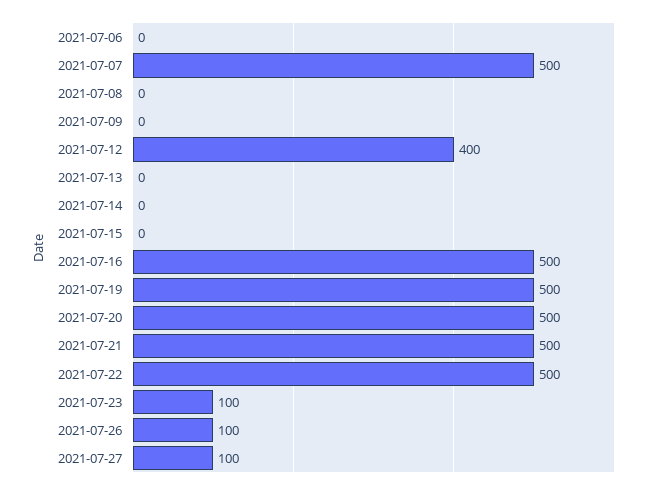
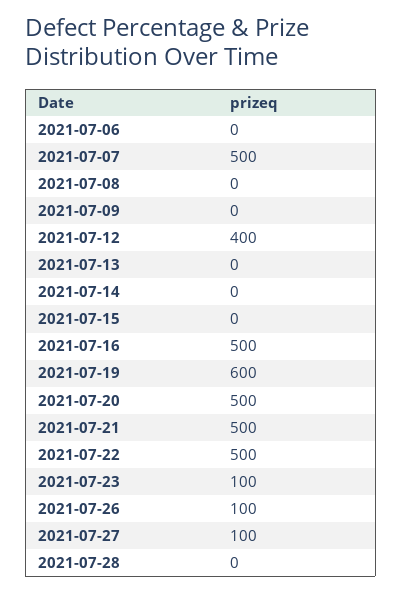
2021-07-19: 500 -> 600
2021-07-28: none -> 0

